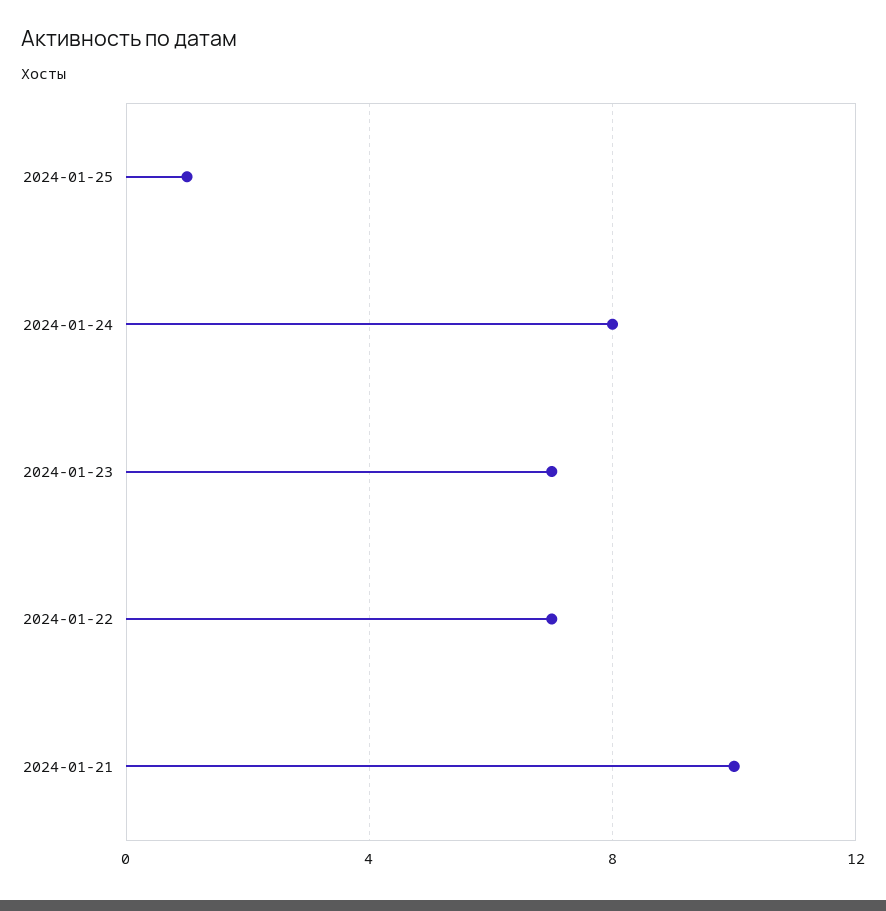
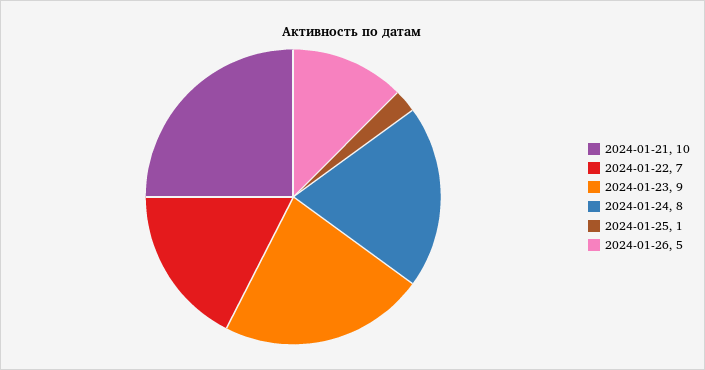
2024-01-23: 7 -> 9
2024-01-26: none -> 5

